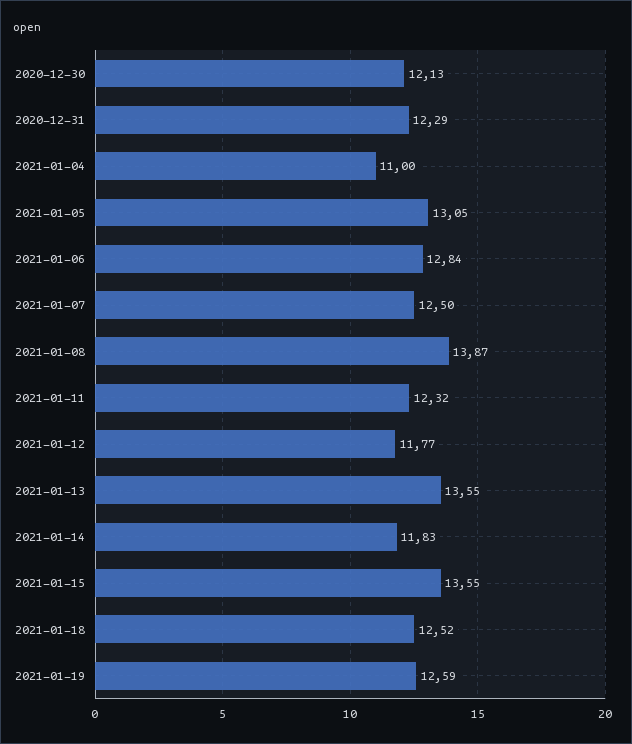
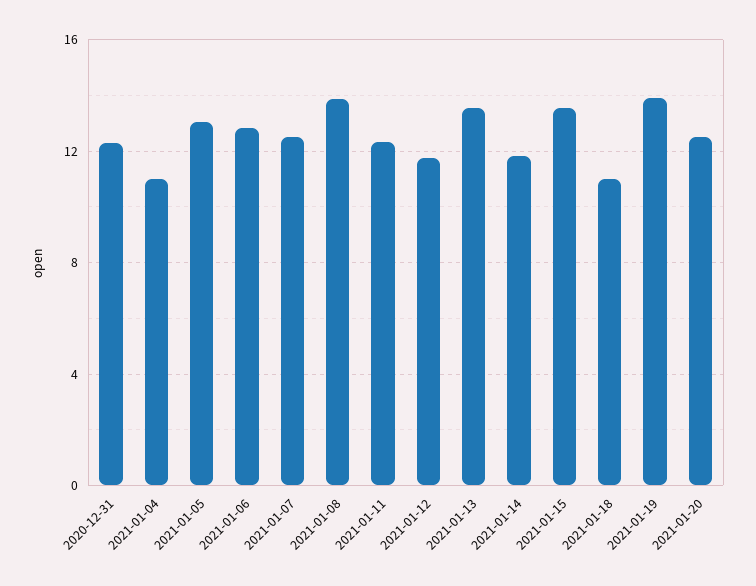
2020-12-30: 12.13 -> none
2021-01-18: 12.52 -> 11
2021-01-19: 12.59 -> 14
2021-01-20: none -> 12.5

